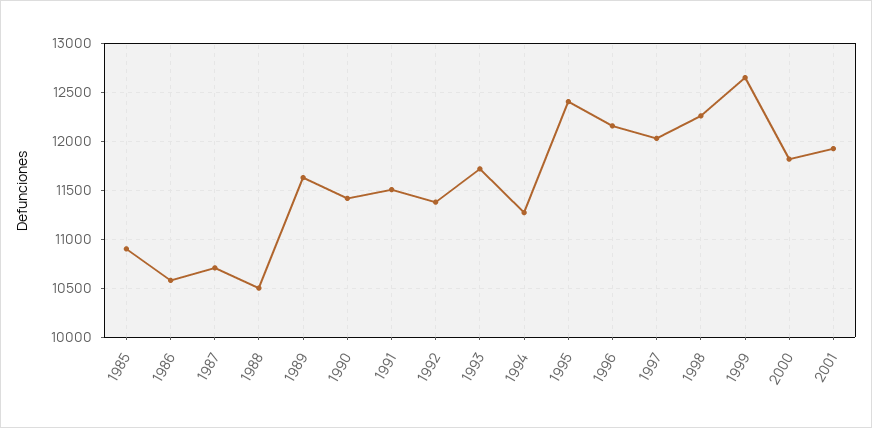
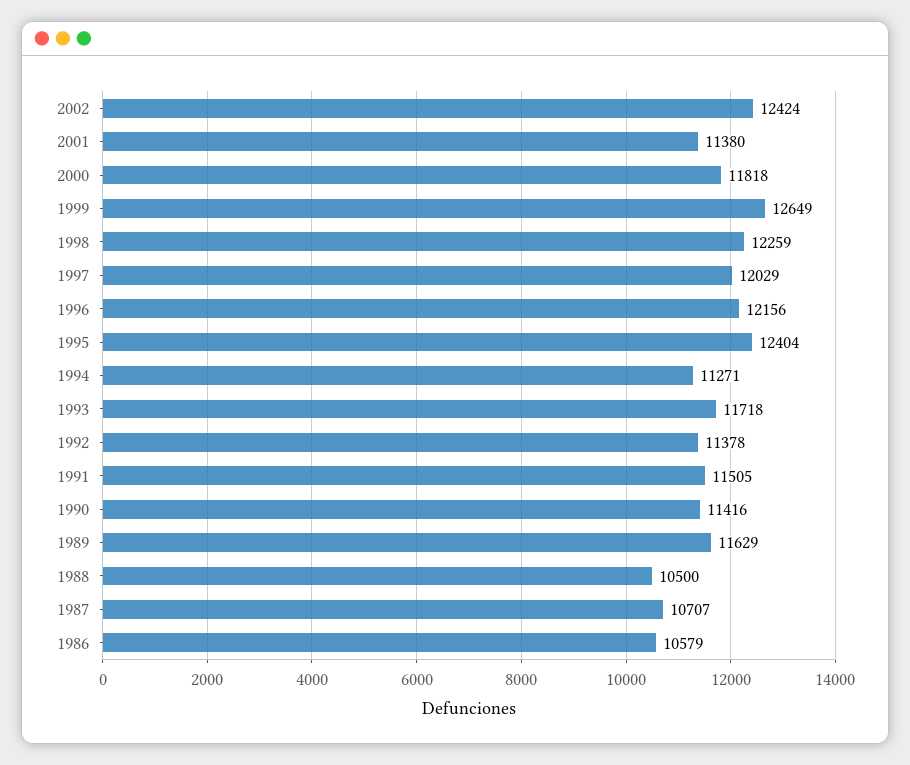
1985: 10900 -> none
2001: 11900 -> 11380
2002: none -> 12424

